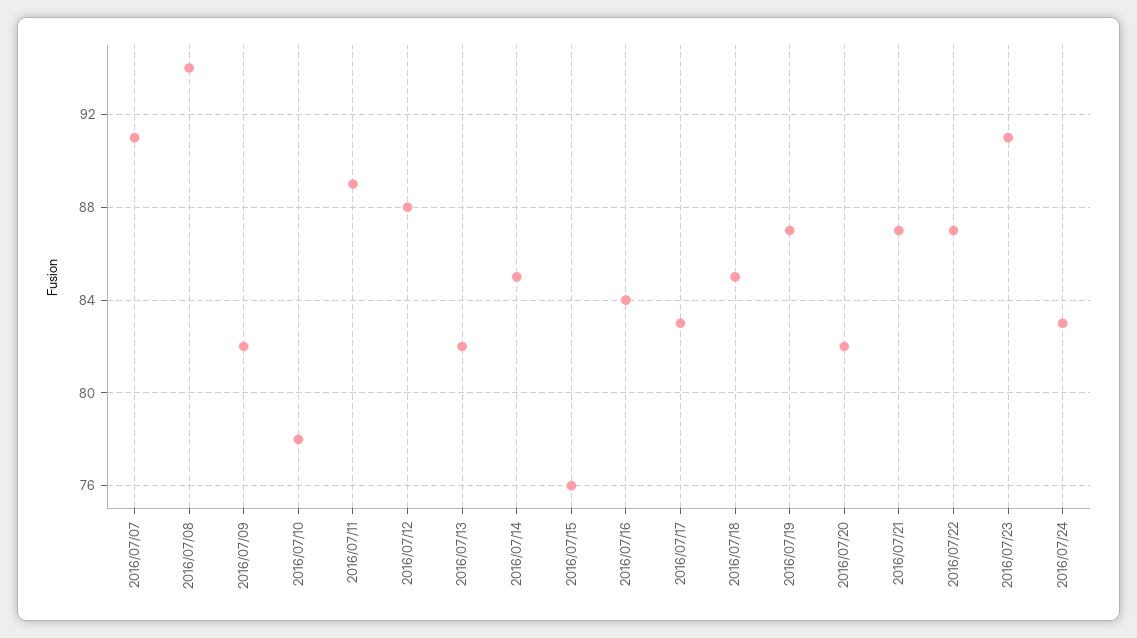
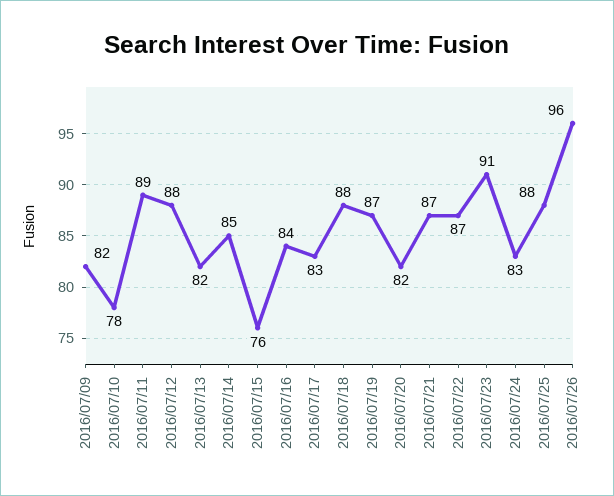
2016/07/07: 91 -> none
2016/07/08: 94 -> none
2016/07/18: 85 -> 88
2016/07/25: none -> 88
2016/07/26: none -> 96

